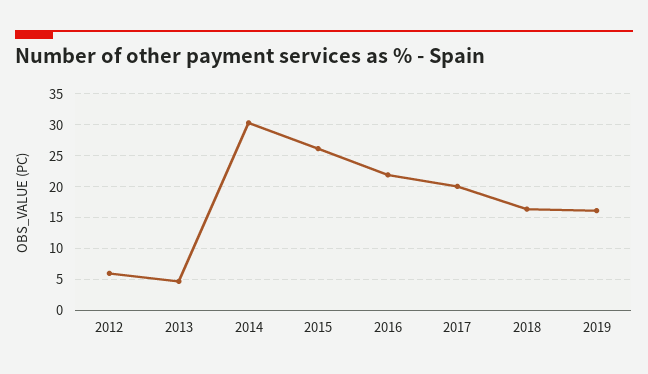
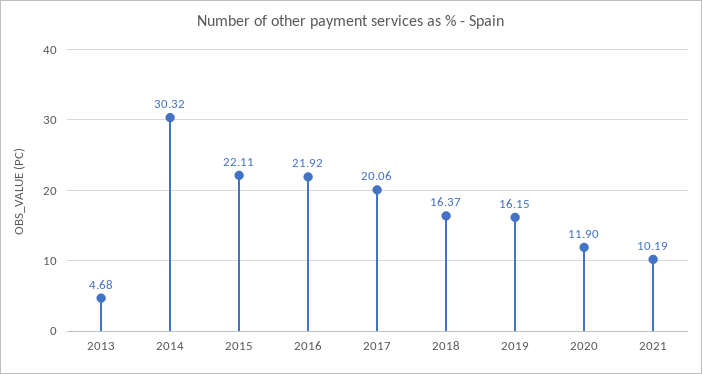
2012: 6 -> none
2015: 26 -> 22.11
2020: none -> 11.9
2021: none -> 10.19

